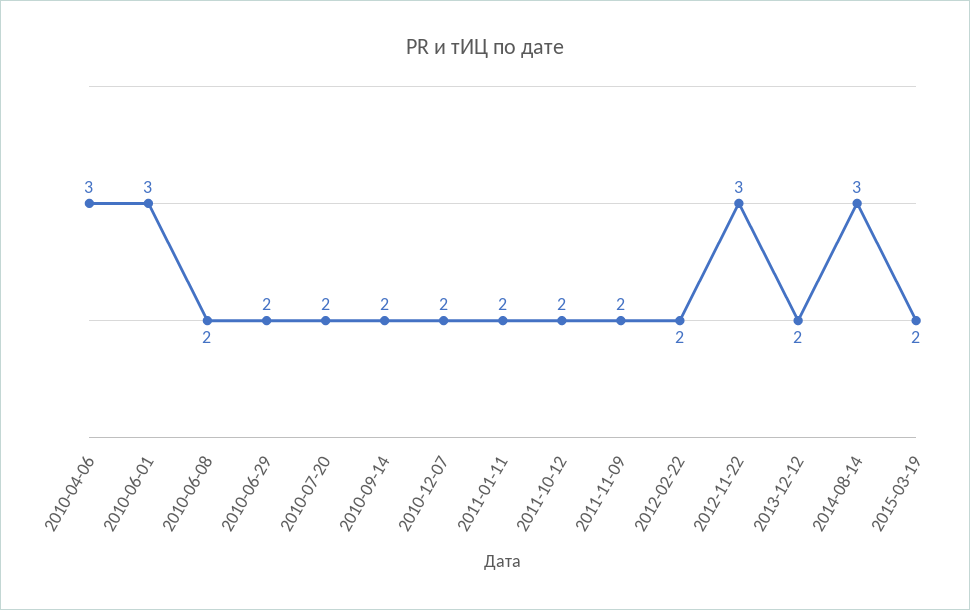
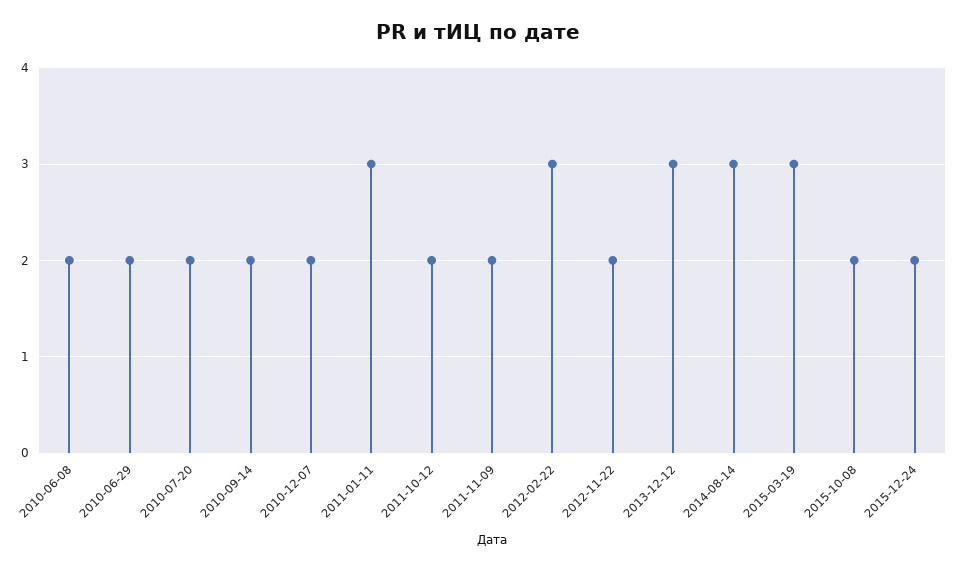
2010-04-06: 3 -> none
2010-06-01: 3 -> none
2011-01-11: 2 -> 3
2012-02-22: 2 -> 3
2012-11-22: 3 -> 2
2013-12-12: 2 -> 3
2015-03-19: 2 -> 3
2015-10-08: none -> 2
2015-12-24: none -> 2

